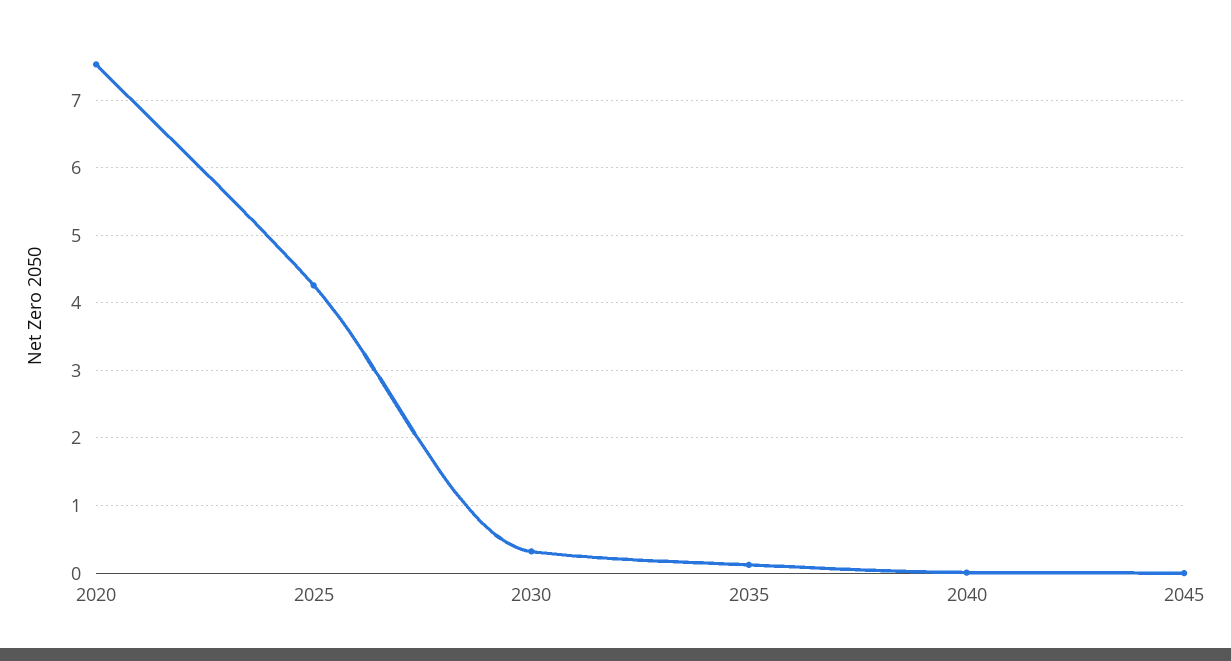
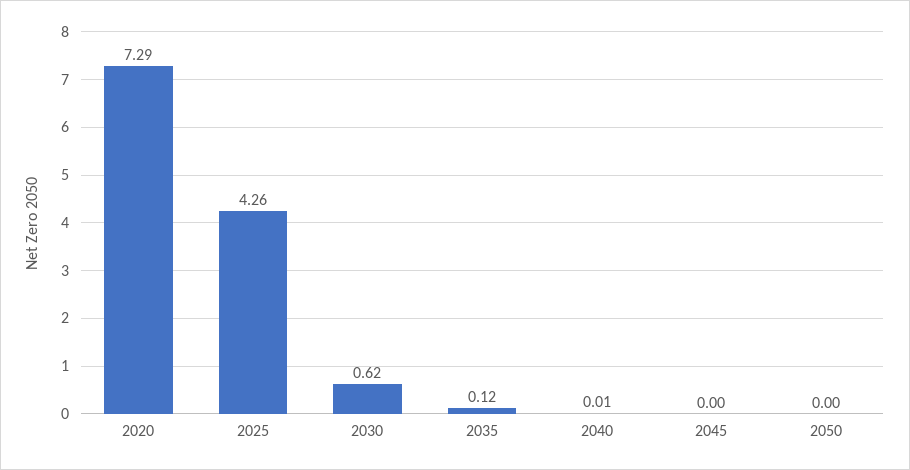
2020: 7.5 -> 7.29
2030: 0.3 -> 0.62
2050: none -> 0

